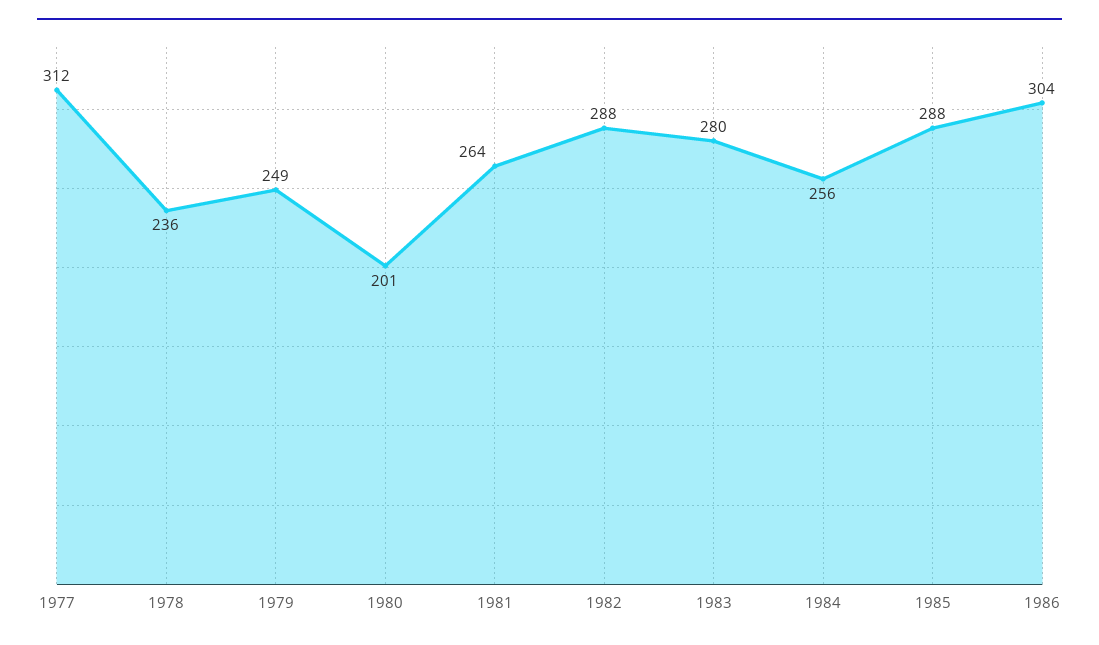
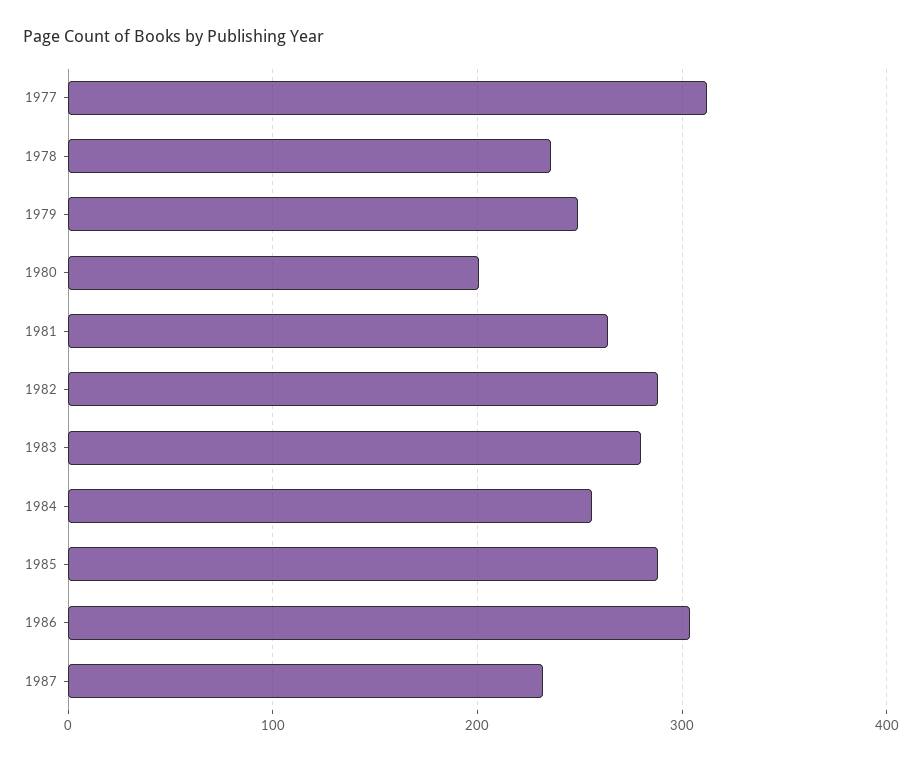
1987: none -> 230

